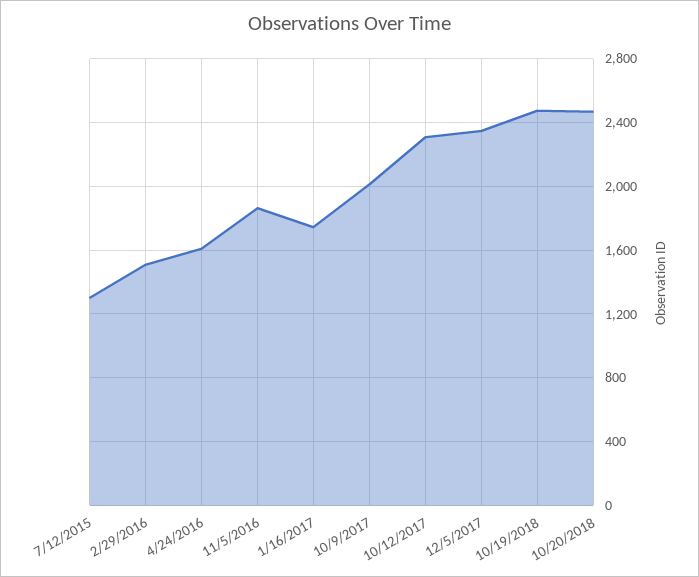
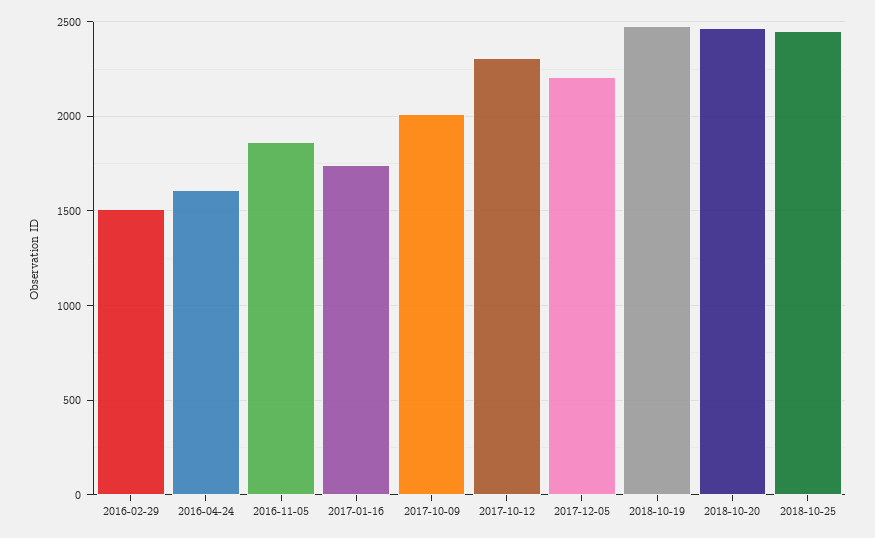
7/12/2015: 1300 -> none
12/5/2017: 2350 -> 2200
2018-10-25: none -> 2450

